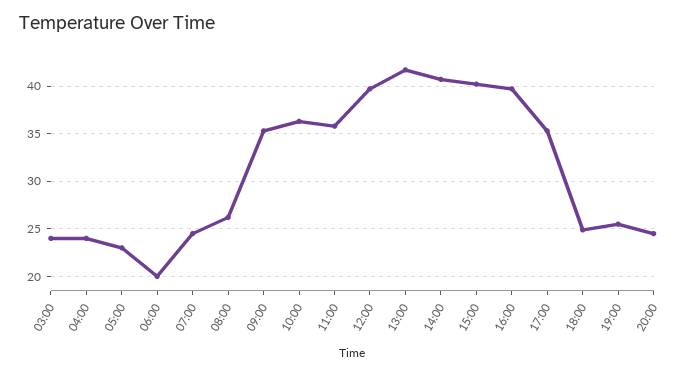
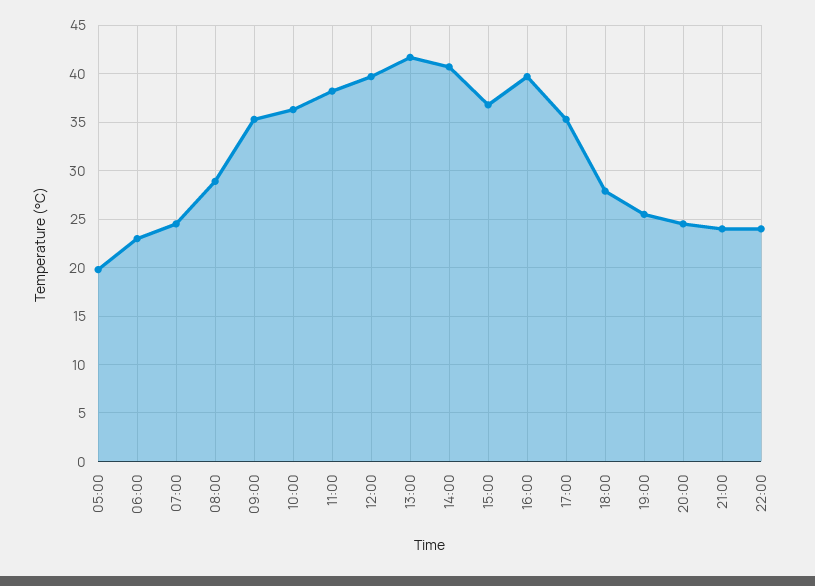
03:00: 24 -> none
04:00: 24 -> none
05:00: 23 -> 20
06:00: 20 -> 23
08:00: 26 -> 29
11:00: 36 -> 38
15:00: 40 -> 37
18:00: 25 -> 28
21:00: none -> 24
22:00: none -> 24

